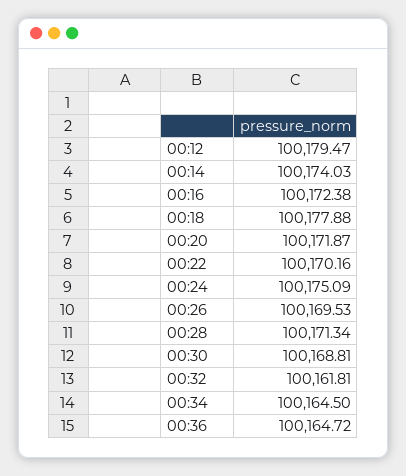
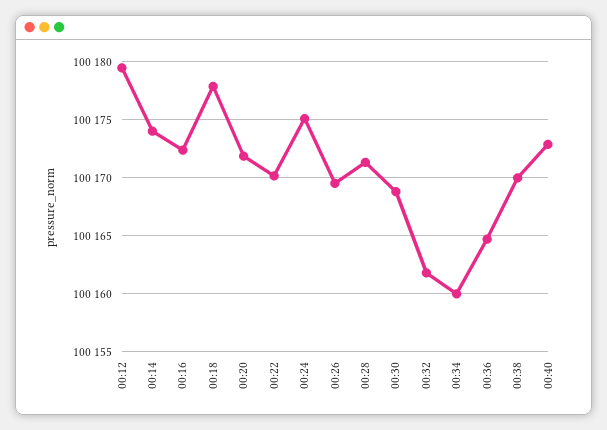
00:34: 100164.5 -> 100160
00:38: none -> 100170
00:40: none -> 100173

